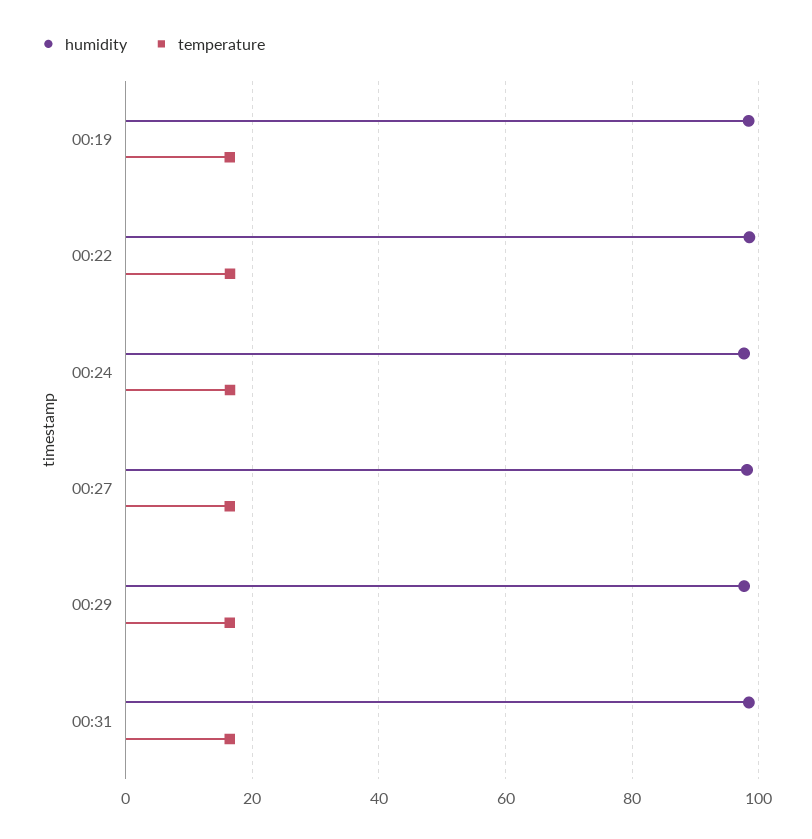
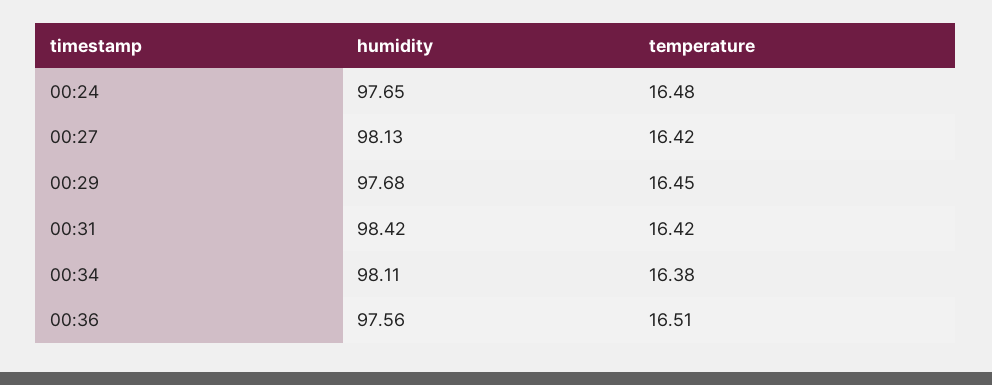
humidity, 00:19: 98 -> none
temperature, 00:19: 16 -> none
humidity, 00:22: 98 -> none
temperature, 00:22: 16 -> none
humidity, 00:34: none -> 98.11
temperature, 00:34: none -> 16.38
humidity, 00:36: none -> 97.56
temperature, 00:36: none -> 16.51

